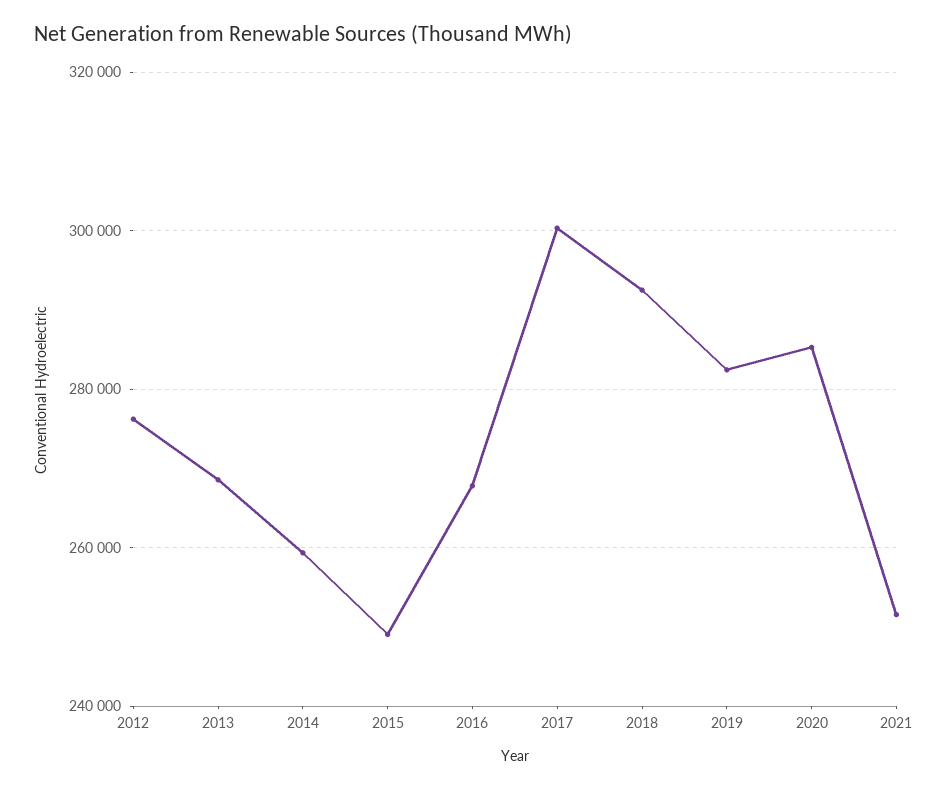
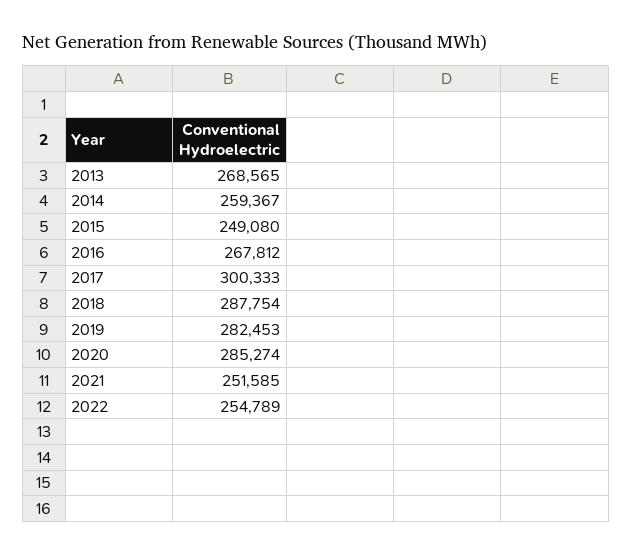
2012: 276000 -> none
2018: 292000 -> 287754
2022: none -> 254789

